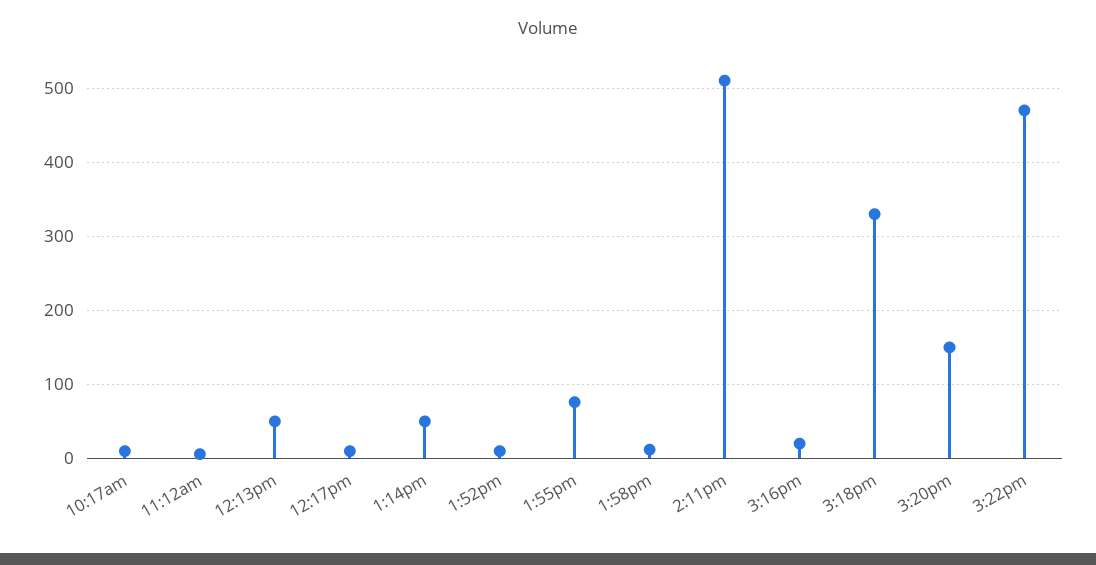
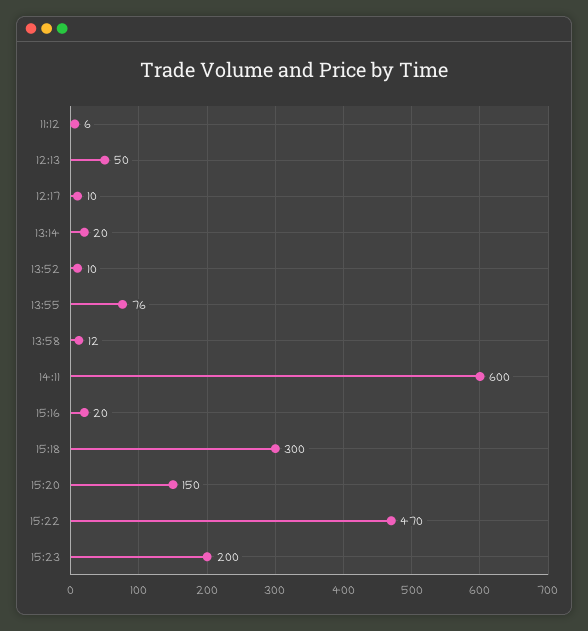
10:17am: 10 -> none
1:14pm: 50 -> 20
2:11pm: 510 -> 600
3:18pm: 330 -> 300
15:23: none -> 200

